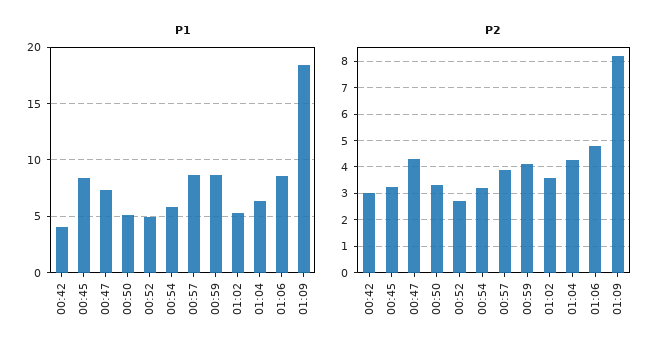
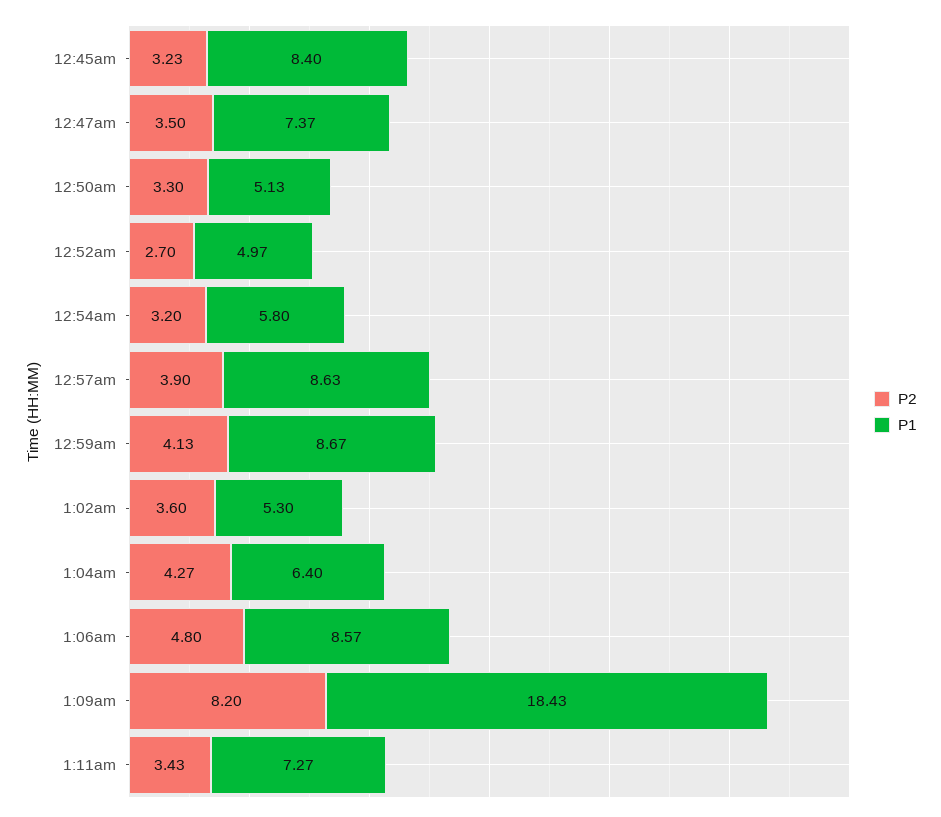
P1, 00:42: 4 -> none
P2, 00:42: 3 -> none
P2, 00:47: 4.25 -> 3.5
P2, 1:11am: none -> 3.43
P1, 1:11am: none -> 7.27

